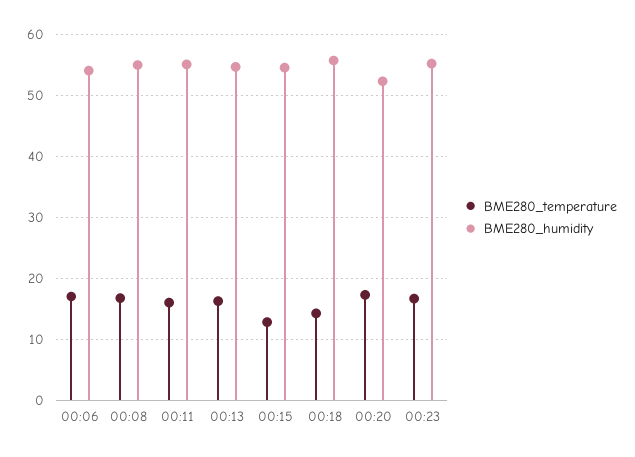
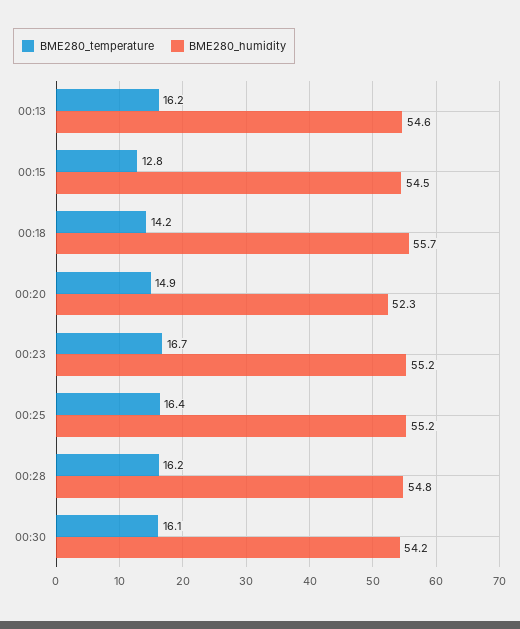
BME280_temperature, 00:06: 17 -> none
BME280_humidity, 00:06: 54 -> none
BME280_temperature, 00:08: 17 -> none
BME280_humidity, 00:08: 55 -> none
BME280_temperature, 00:11: 16 -> none
BME280_humidity, 00:11: 55 -> none
BME280_temperature, 00:20: 17 -> 14.9
BME280_temperature, 00:25: none -> 16.4
BME280_humidity, 00:25: none -> 55.2
BME280_temperature, 00:28: none -> 16.2
BME280_humidity, 00:28: none -> 54.8
BME280_temperature, 00:30: none -> 16.1
BME280_humidity, 00:30: none -> 54.2

